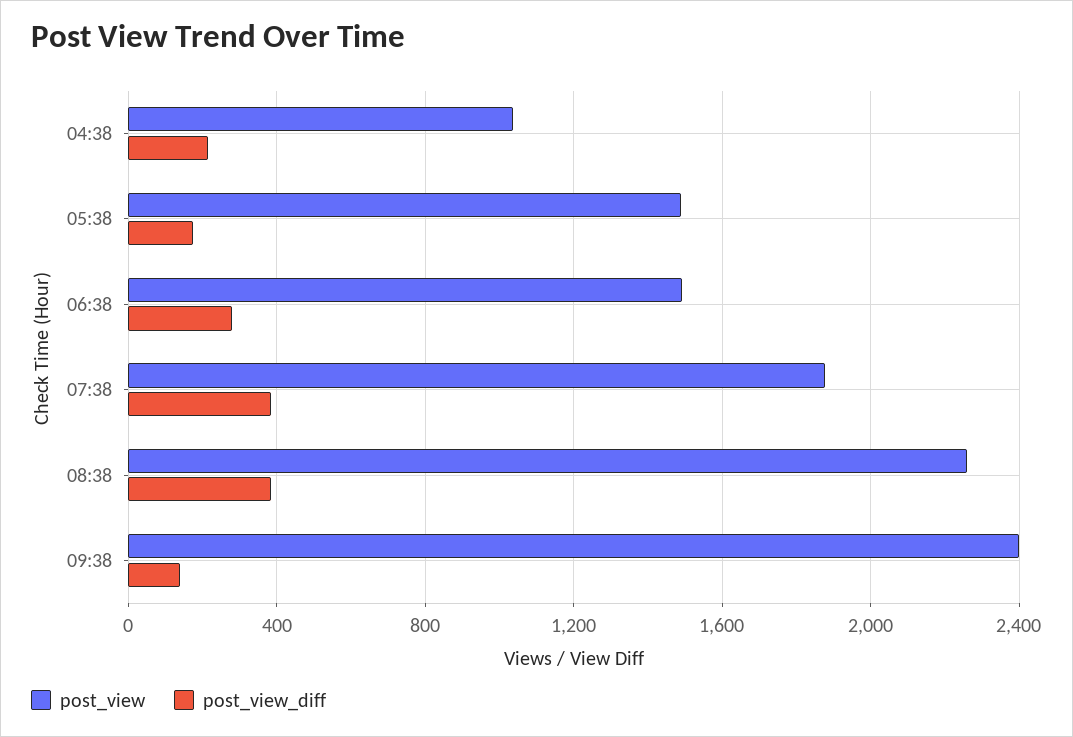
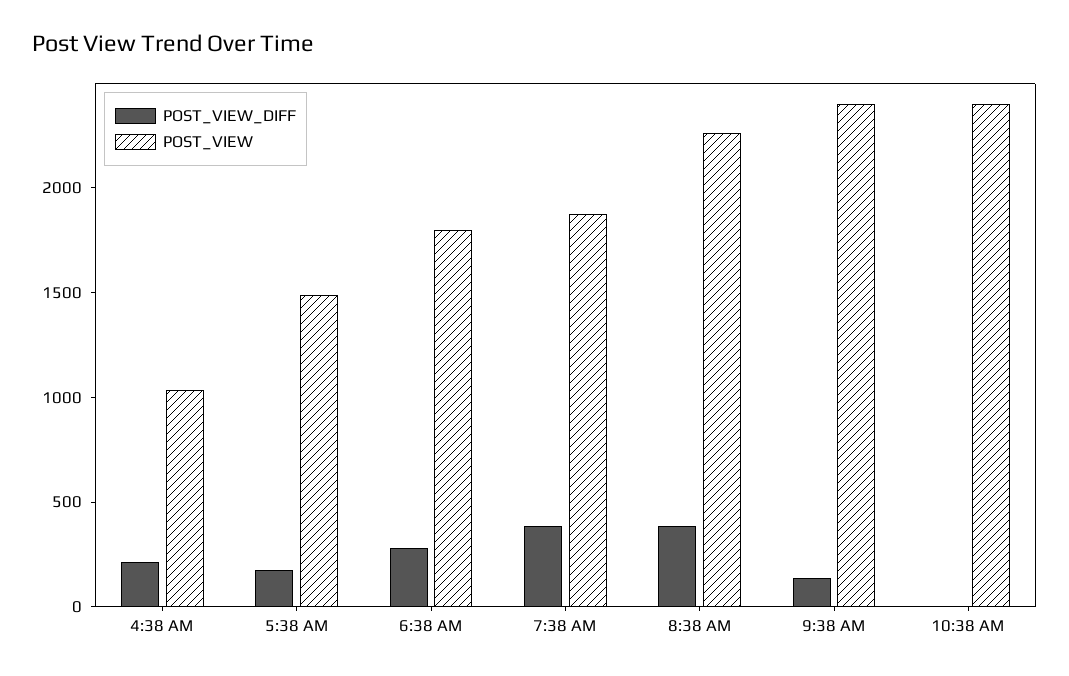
post_view, 06:38: 1500 -> 1800
post_view_diff, 10:38 AM: none -> 0
post_view, 10:38 AM: none -> 2400

